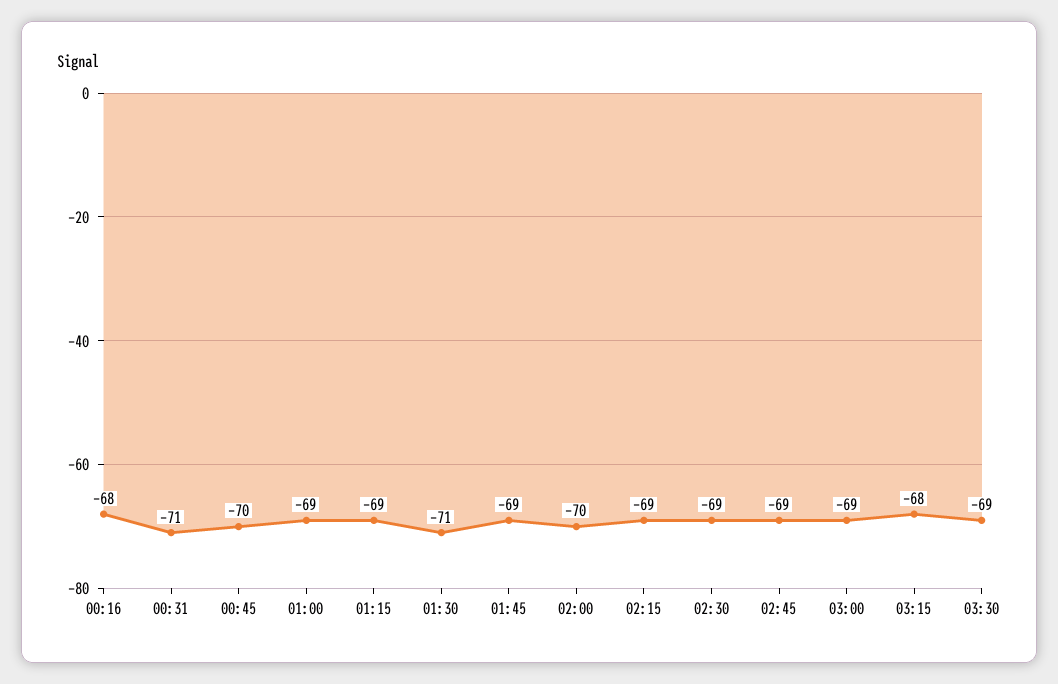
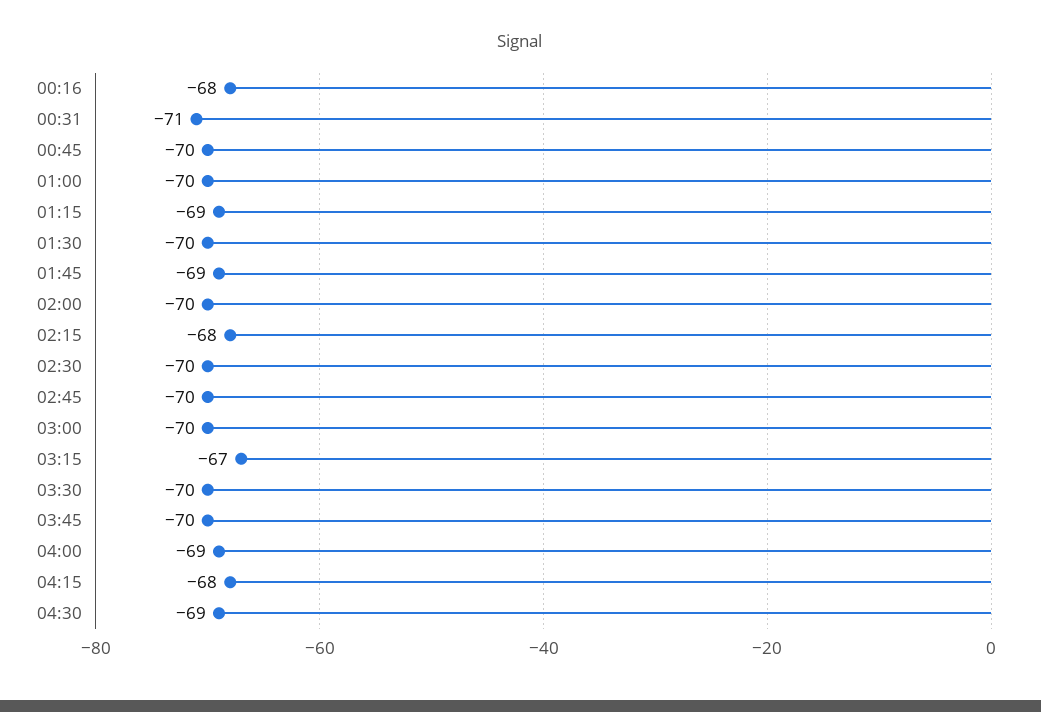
01:00: -69 -> -70
01:30: -71 -> -70
02:15: -69 -> -68
02:30: -69 -> -70
02:45: -69 -> -70
03:00: -69 -> -70
03:15: -68 -> -67
03:30: -69 -> -70
03:45: none -> -70
04:00: none -> -69
04:15: none -> -68
04:30: none -> -69

